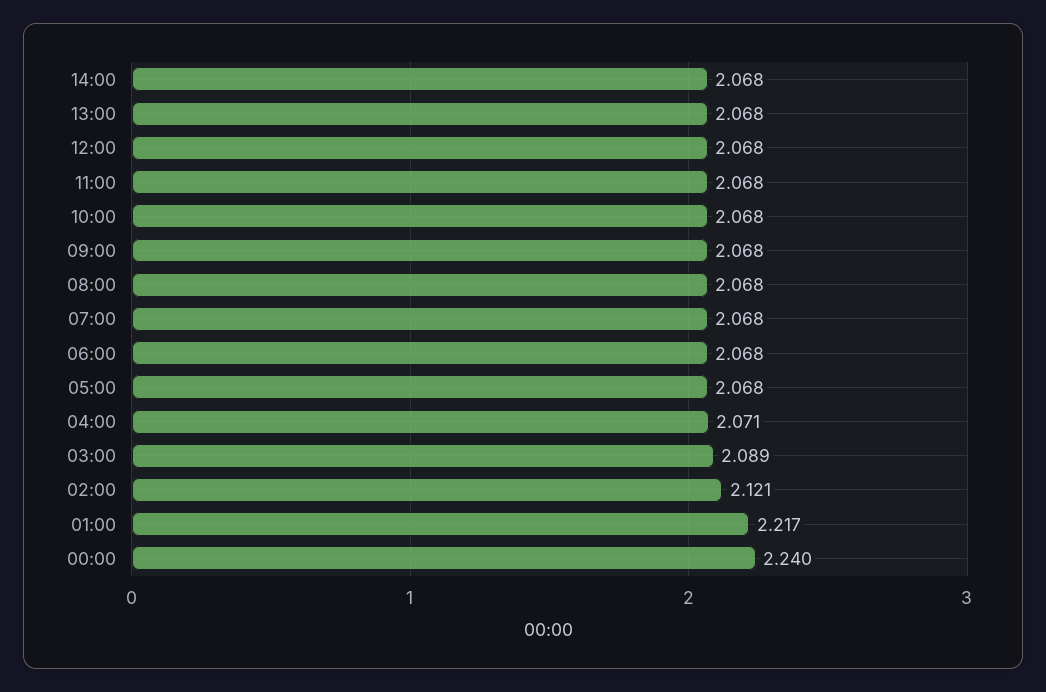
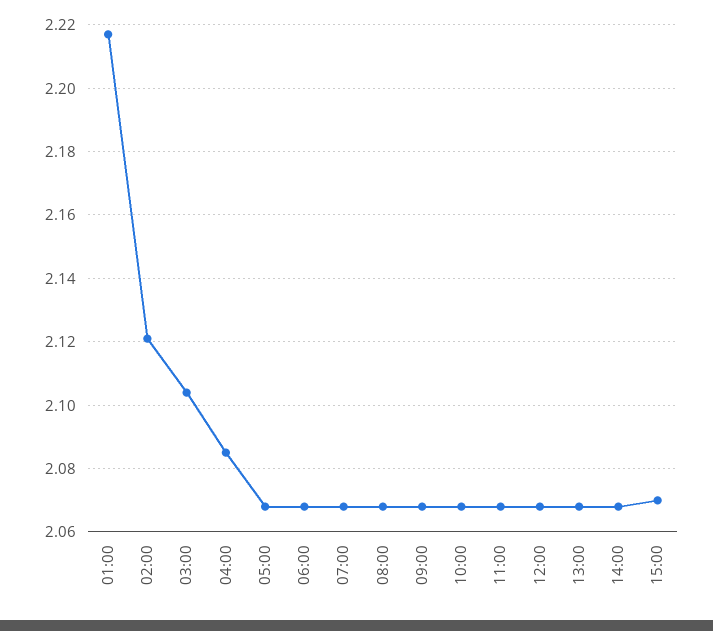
04:00: 2.071 -> 2.085
03:00: 2.089 -> 2.105
00:00: 2.24 -> none
15:00: none -> 2.07

